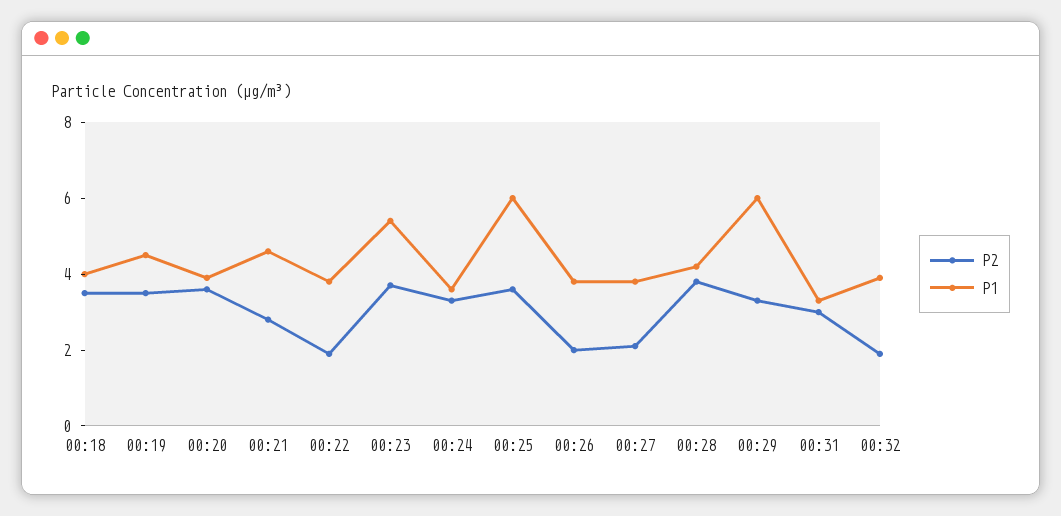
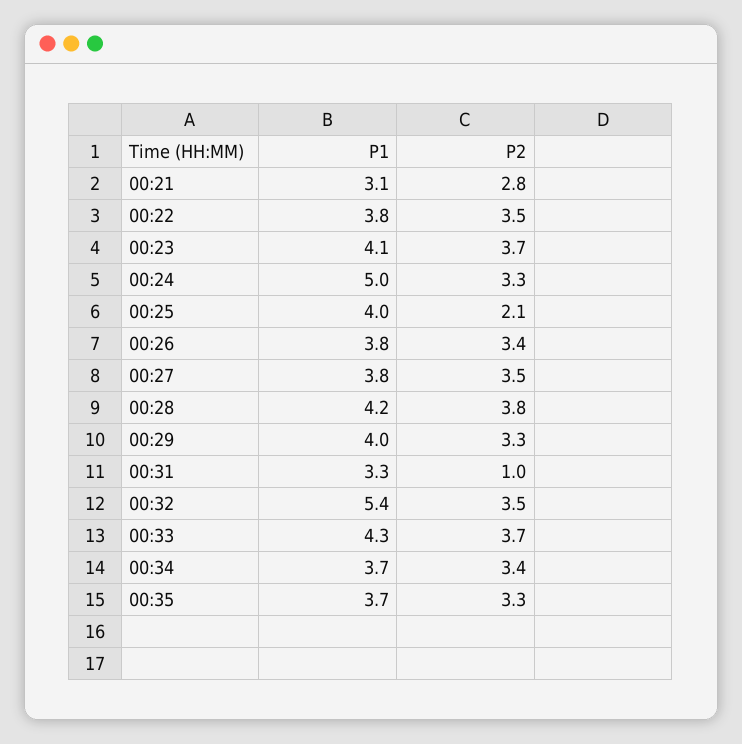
P2, 00:18: 3.5 -> none
P1, 00:18: 4 -> none
P2, 00:19: 3.5 -> none
P1, 00:19: 4.5 -> none
P2, 00:20: 3.5 -> none
P1, 00:20: 4 -> none
P1, 00:21: 4.5 -> 3.1
P2, 00:22: 2 -> 3.5
P1, 00:23: 5.5 -> 4.1
P1, 00:24: 3.5 -> 5
P2, 00:25: 3.5 -> 2.1
P1, 00:25: 6 -> 4
P2, 00:26: 2 -> 3.4
P2, 00:27: 2 -> 3.5
P1, 00:29: 6 -> 4
P2, 00:31: 3 -> 1
P2, 00:32: 2 -> 3.5
P1, 00:32: 4 -> 5.4
P1, 00:33: none -> 4.3
P2, 00:33: none -> 3.7
P1, 00:34: none -> 3.7
P2, 00:34: none -> 3.4
P1, 00:35: none -> 3.7
P2, 00:35: none -> 3.3

